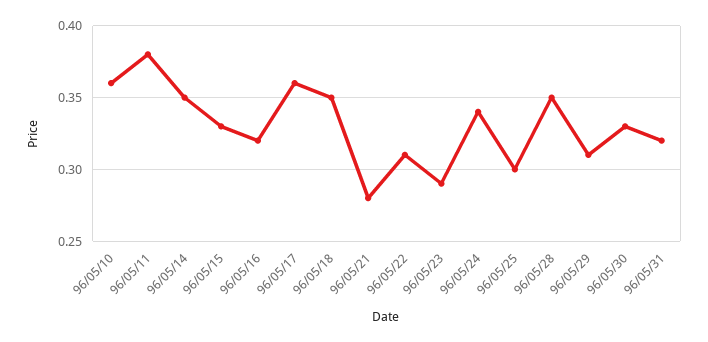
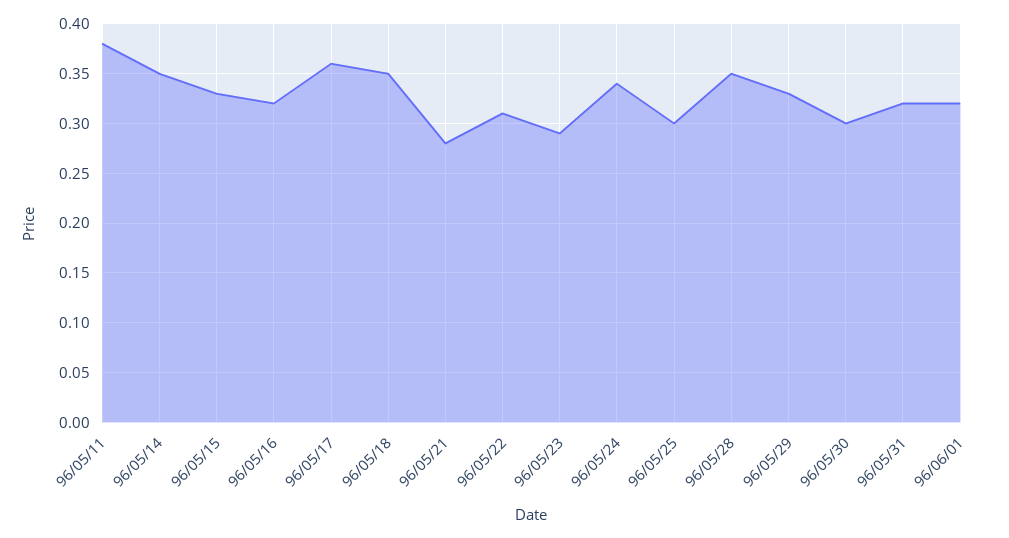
96/05/10: 0.36 -> none
96/05/29: 0.31 -> 0.33
96/05/30: 0.33 -> 0.3
96/06/01: none -> 0.32

